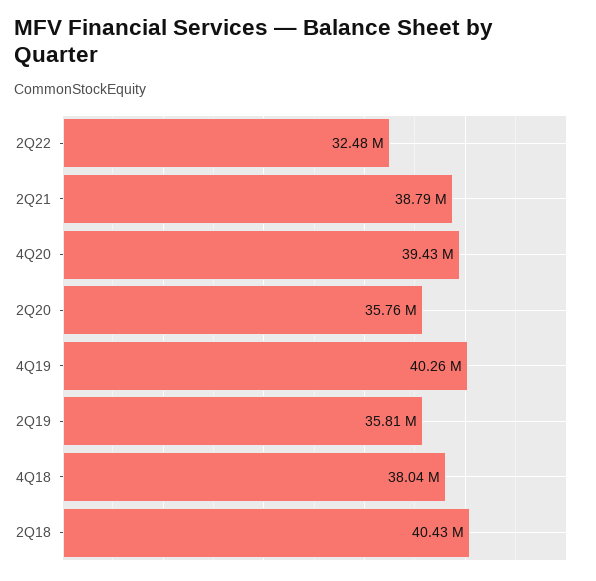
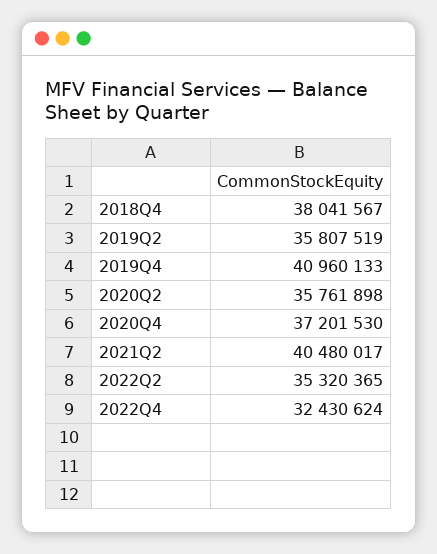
2Q22: 32480000 -> 35320365
2Q21: 38790000 -> 40480017
4Q20: 39430000 -> 37201530
4Q19: 40260000 -> 40960133
2Q18: 40430000 -> none
2022Q4: none -> 32430624

